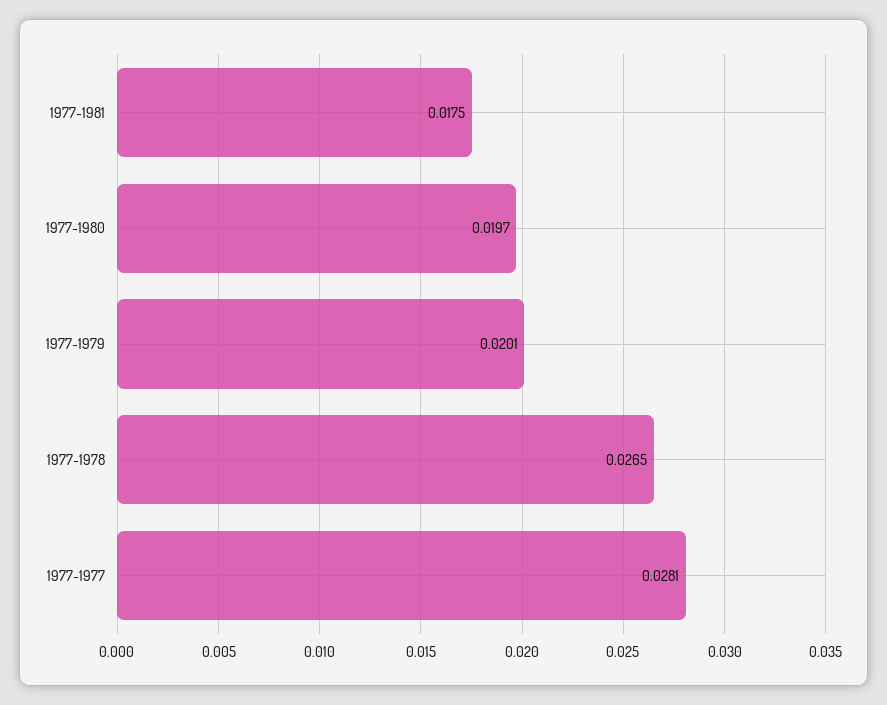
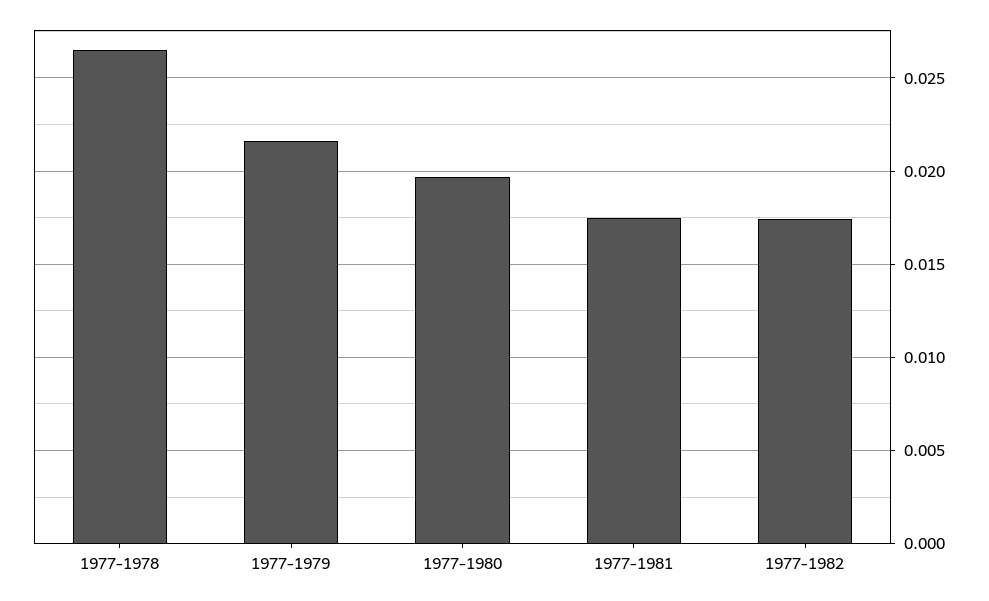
1977-1979: 0.0201 -> 0.0215
1977-1977: 0.0281 -> none
1977-1982: none -> 0.0175

